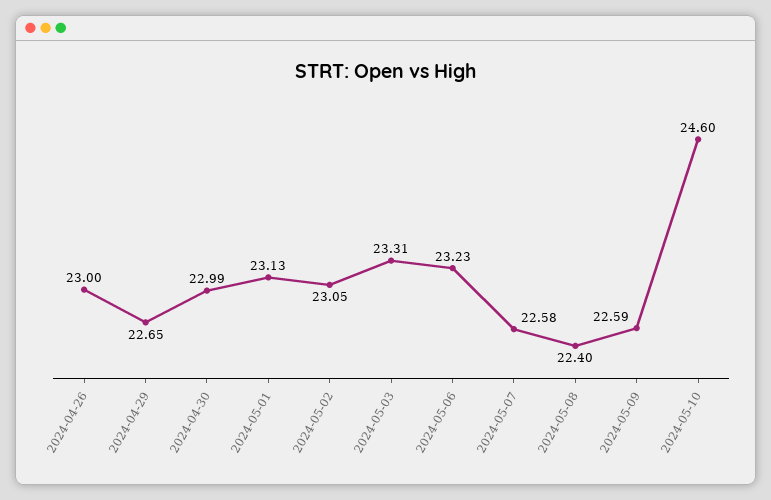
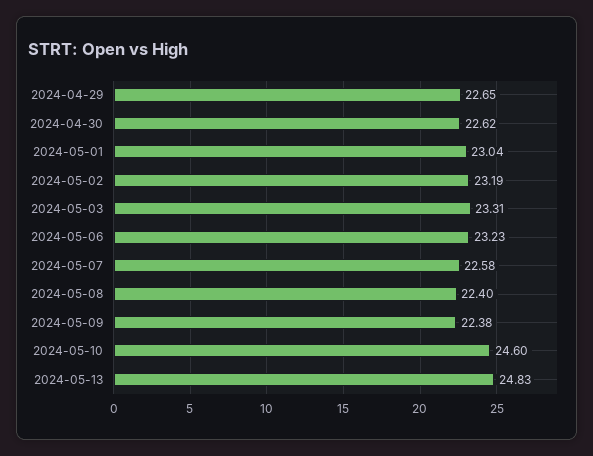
2024-04-26: 23 -> none
2024-04-30: 22.99 -> 22.62
2024-05-01: 23.13 -> 23.04
2024-05-02: 23.05 -> 23.19
2024-05-09: 22.59 -> 22.38
2024-05-13: none -> 24.83

